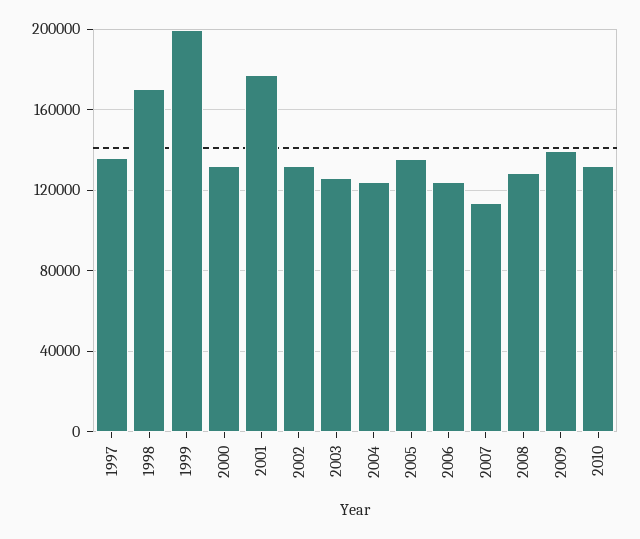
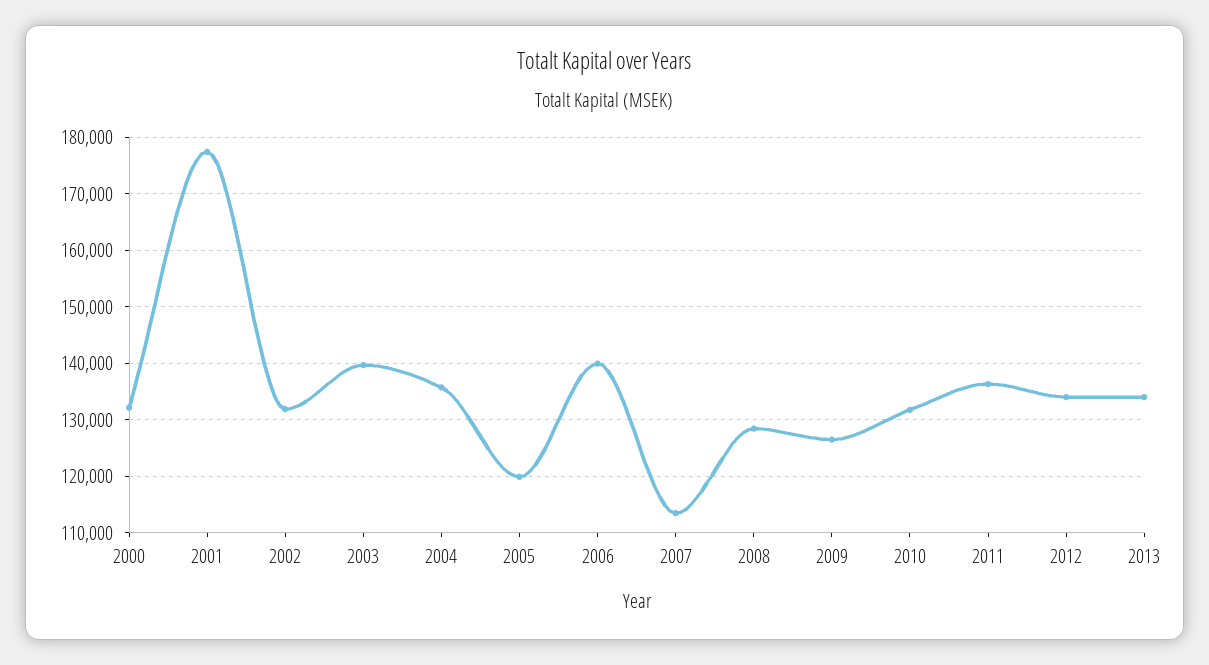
1997: 135000 -> none
1998: 170000 -> none
1999: 200000 -> none
2003: 125000 -> 140000
2004: 125000 -> 136000
2005: 135000 -> 120000
2006: 125000 -> 140000
2009: 140000 -> 126000
2011: none -> 136000
2012: none -> 134000
2013: none -> 134000

